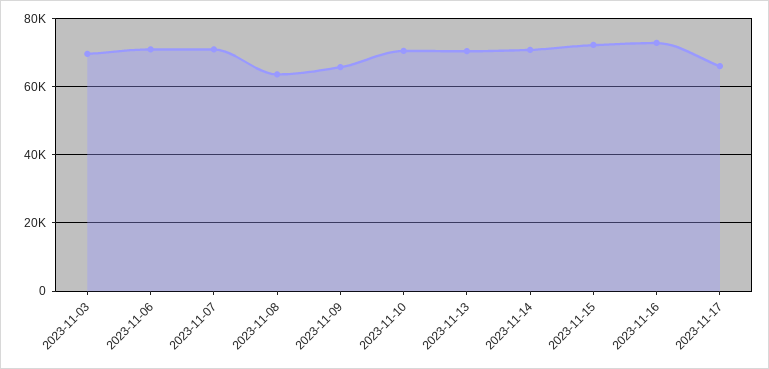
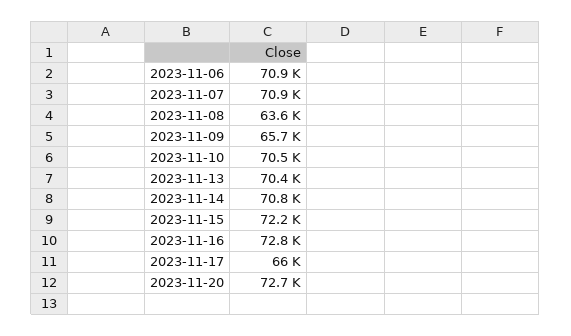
2023-11-03: 70000 -> none
2023-11-20: none -> 72700

